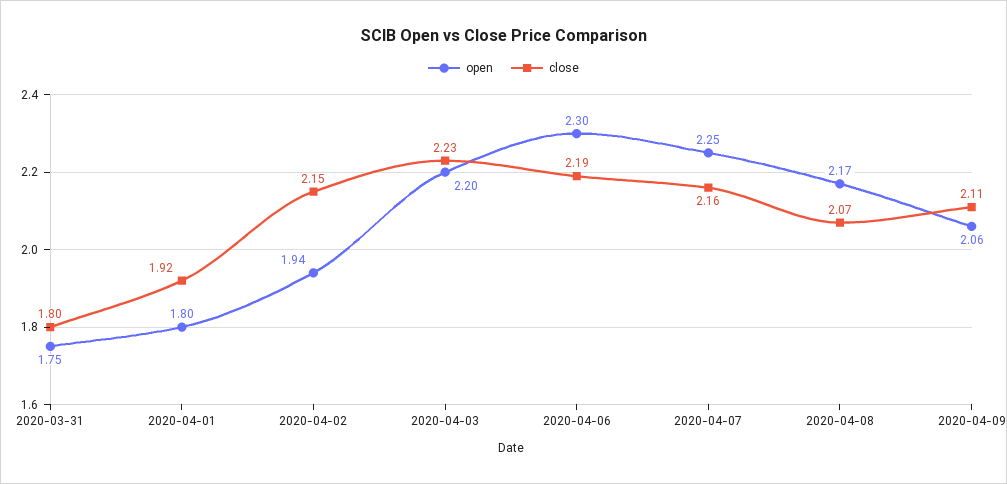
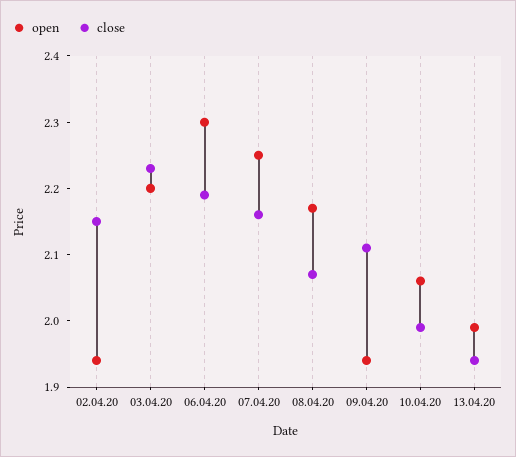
open, 2020-03-31: 1.75 -> none
close, 2020-03-31: 1.8 -> none
open, 2020-04-01: 1.8 -> none
close, 2020-04-01: 1.92 -> none
open, 2020-04-09: 2.06 -> 1.95
open, 10.04.20: none -> 2.05
close, 10.04.20: none -> 2
open, 13.04.20: none -> 2
close, 13.04.20: none -> 1.95

